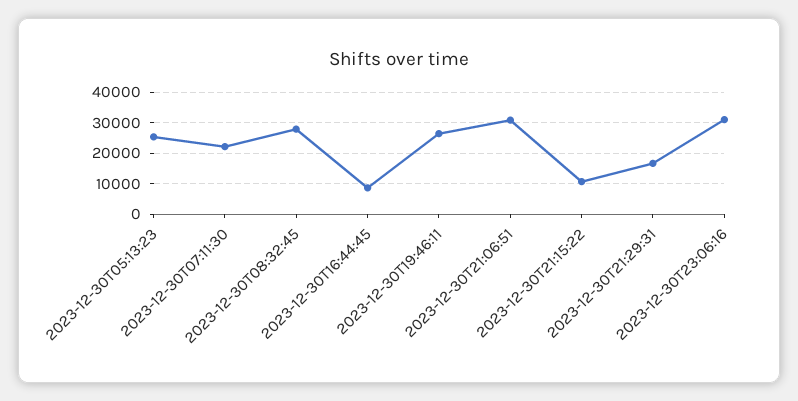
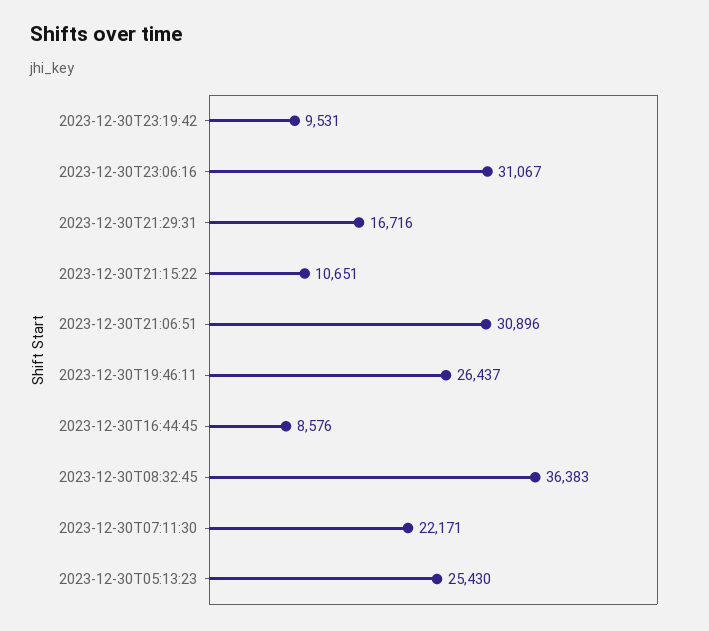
2023-12-30T08:32:45: 28000 -> 36383
2023-12-30T23:19:42: none -> 9531

